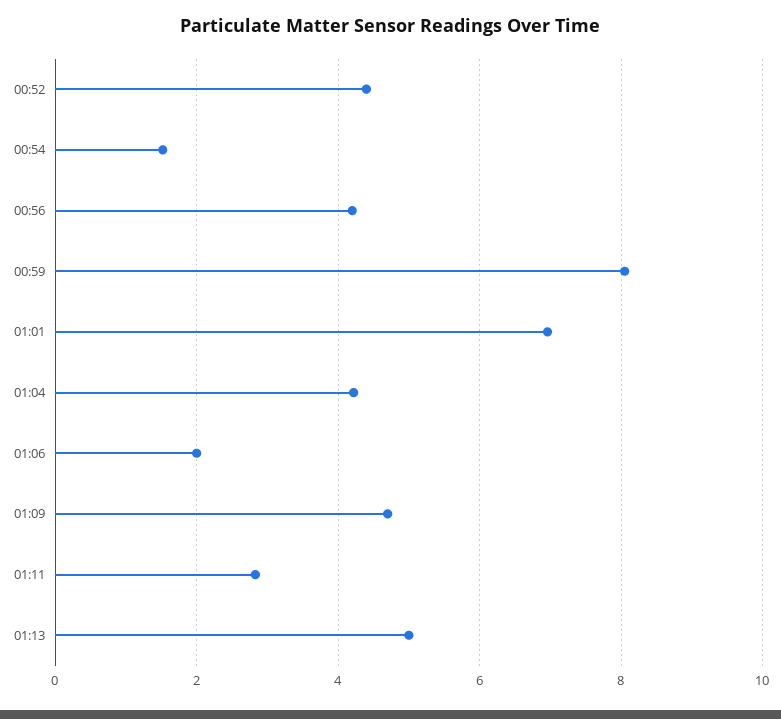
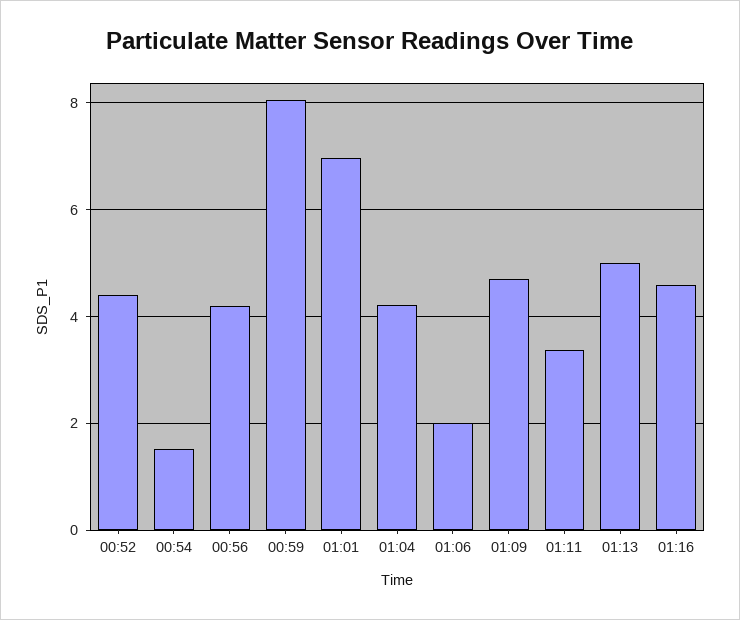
01:11: 2.8 -> 3.4
01:16: none -> 4.6

